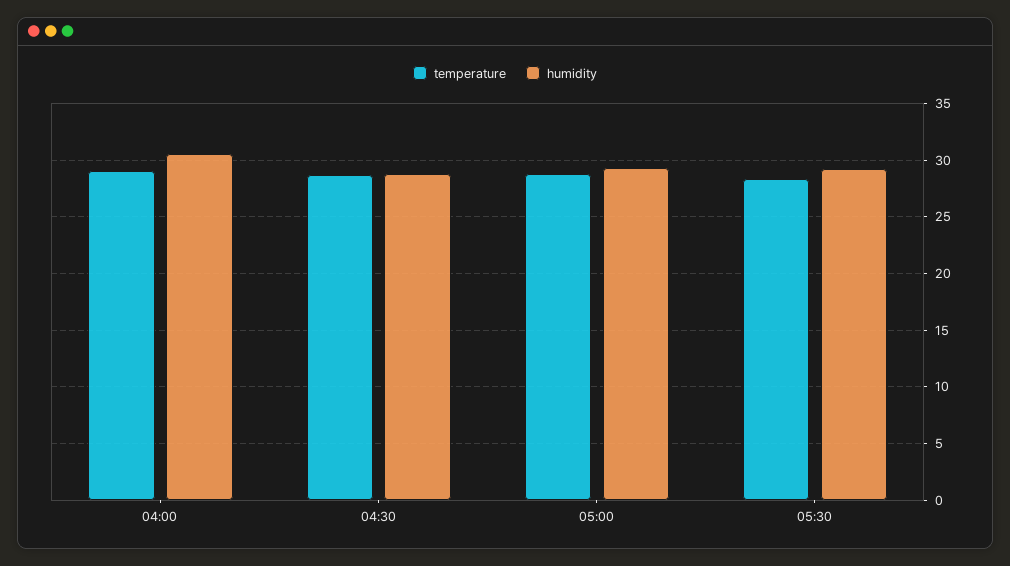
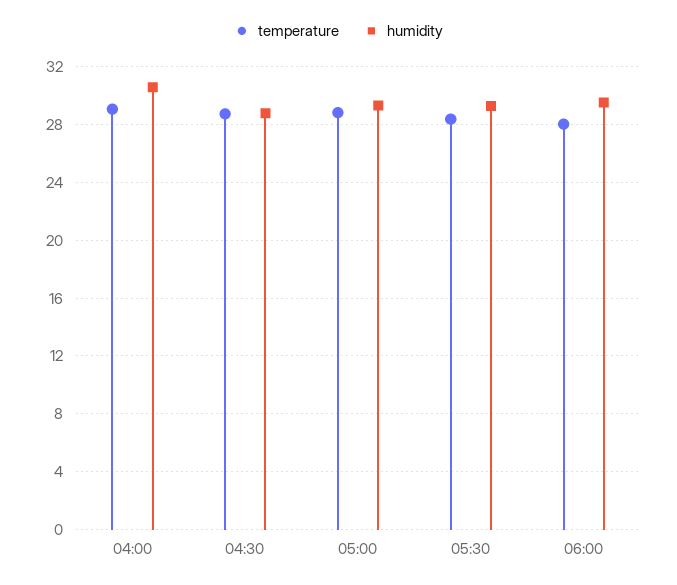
temperature, 06:00: none -> 28
humidity, 06:00: none -> 29.5

